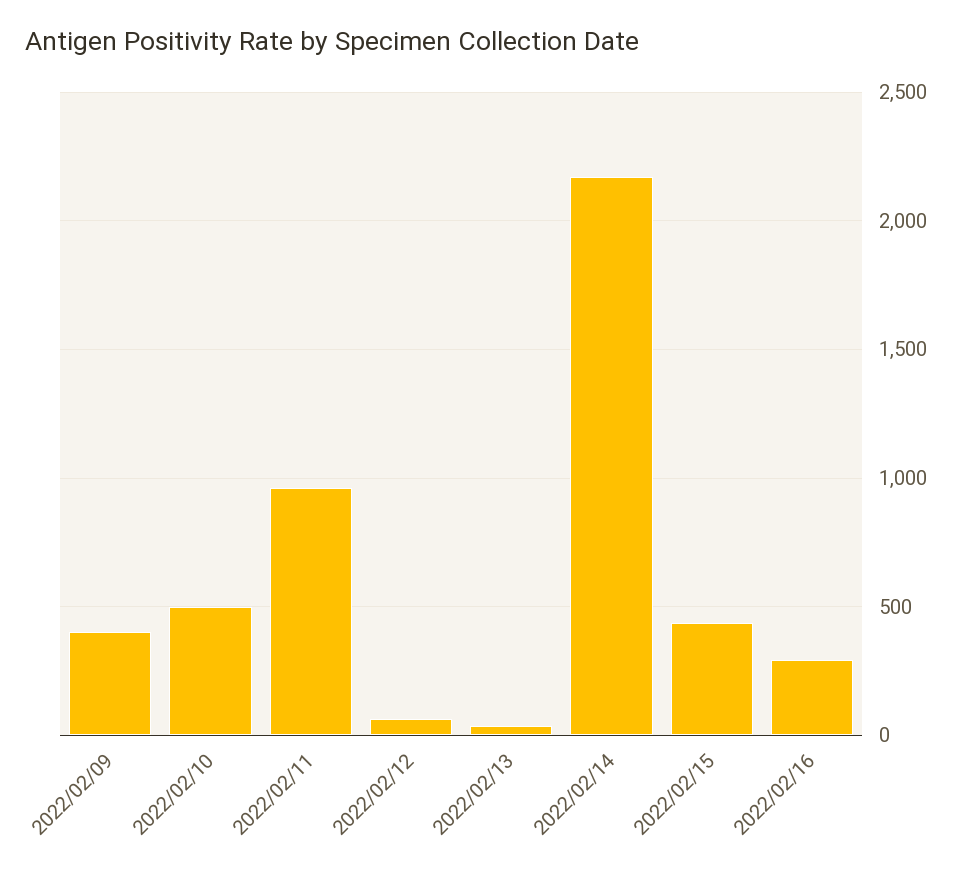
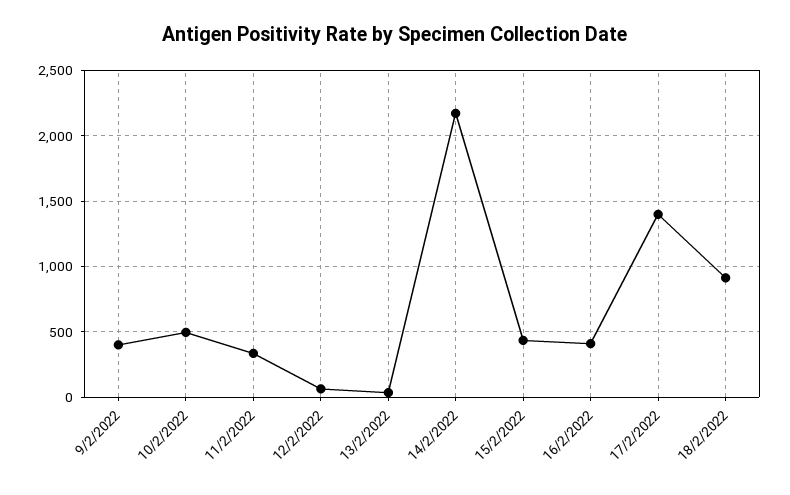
2022/02/11: 950 -> 350
2022/02/16: 300 -> 400
17/2/2022: none -> 1400
18/2/2022: none -> 900

